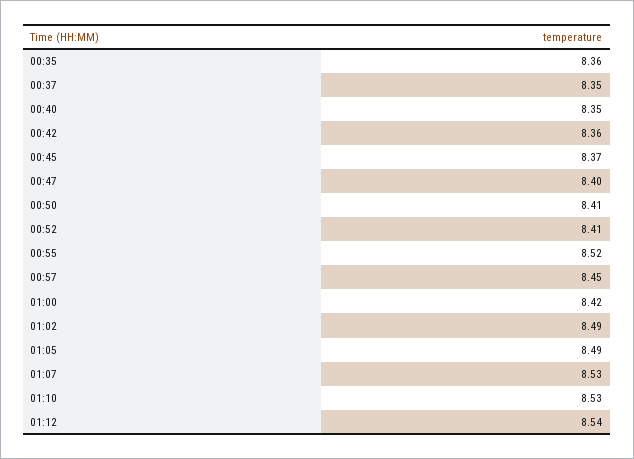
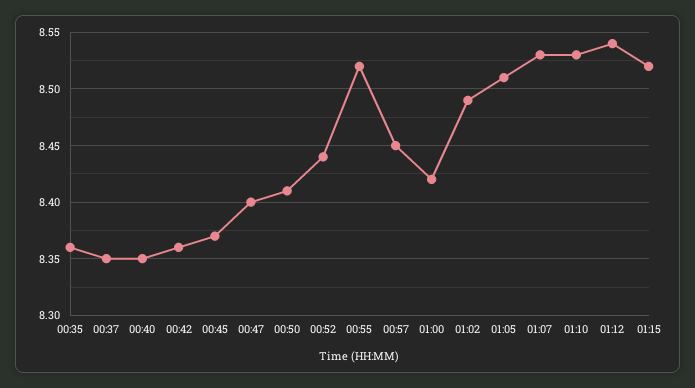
00:52: 8.41 -> 8.44
01:05: 8.49 -> 8.51
01:15: none -> 8.52

